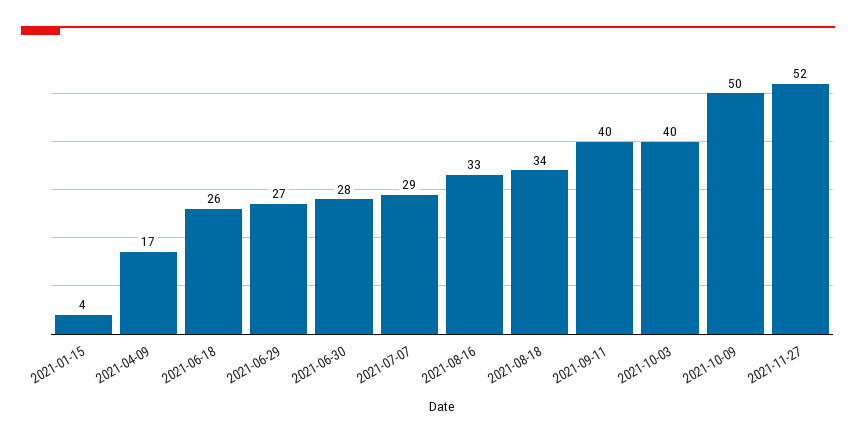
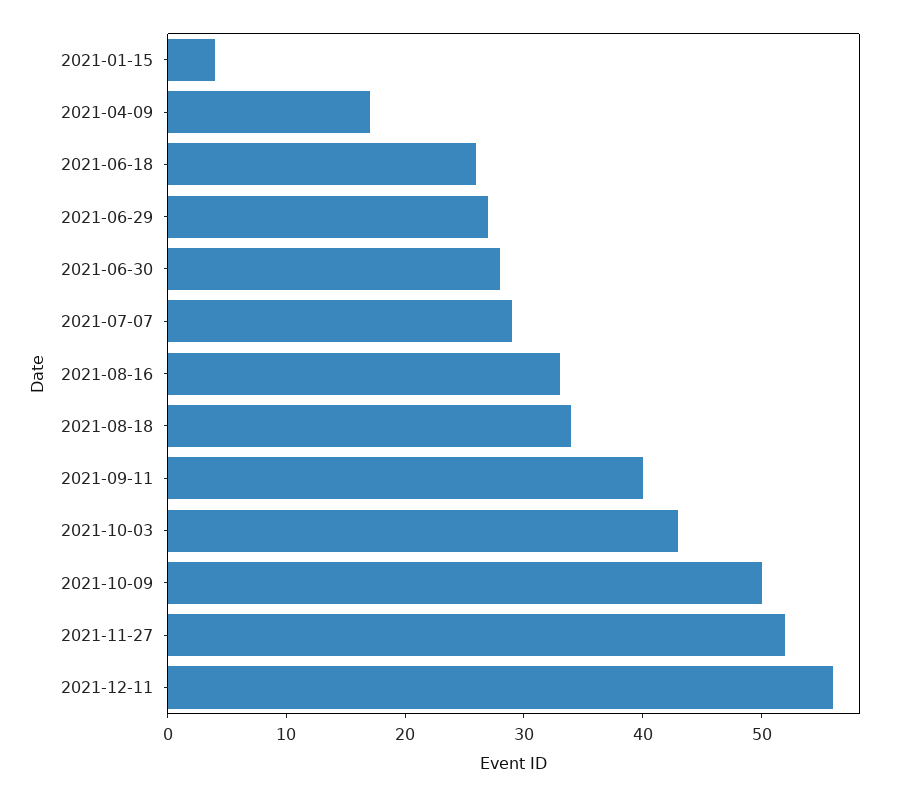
2021-10-03: 40 -> 43
2021-12-11: none -> 56

